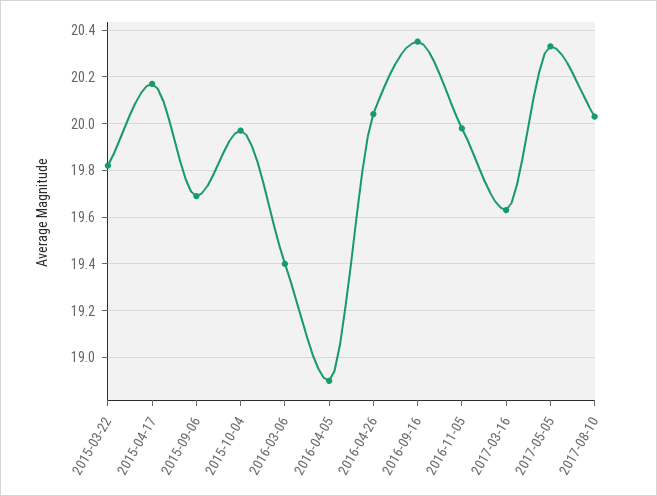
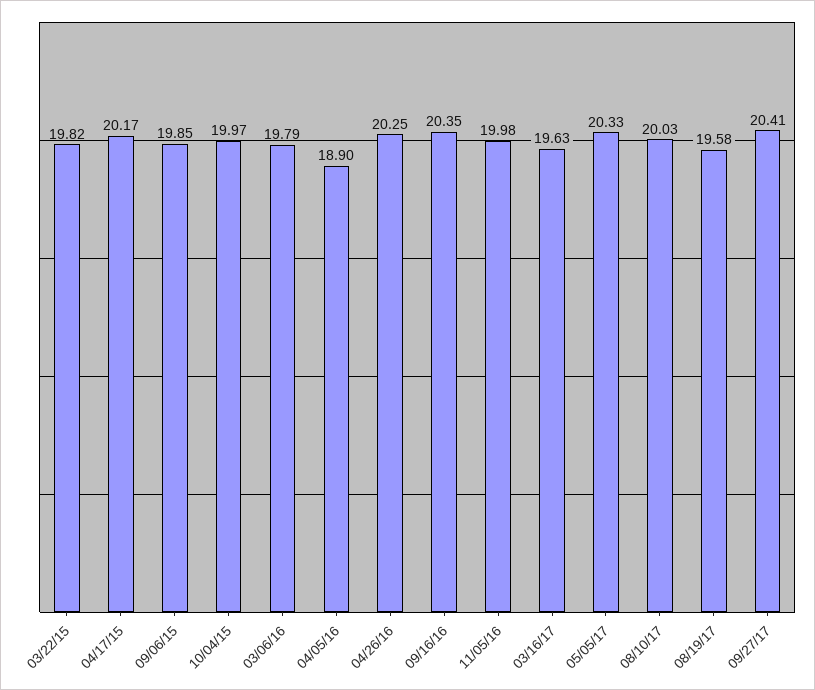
2015-09-06: 19.7 -> 19.85
2016-03-06: 19.4 -> 19.79
2016-04-26: 20.05 -> 20.25
08/19/17: none -> 19.58
09/27/17: none -> 20.41

